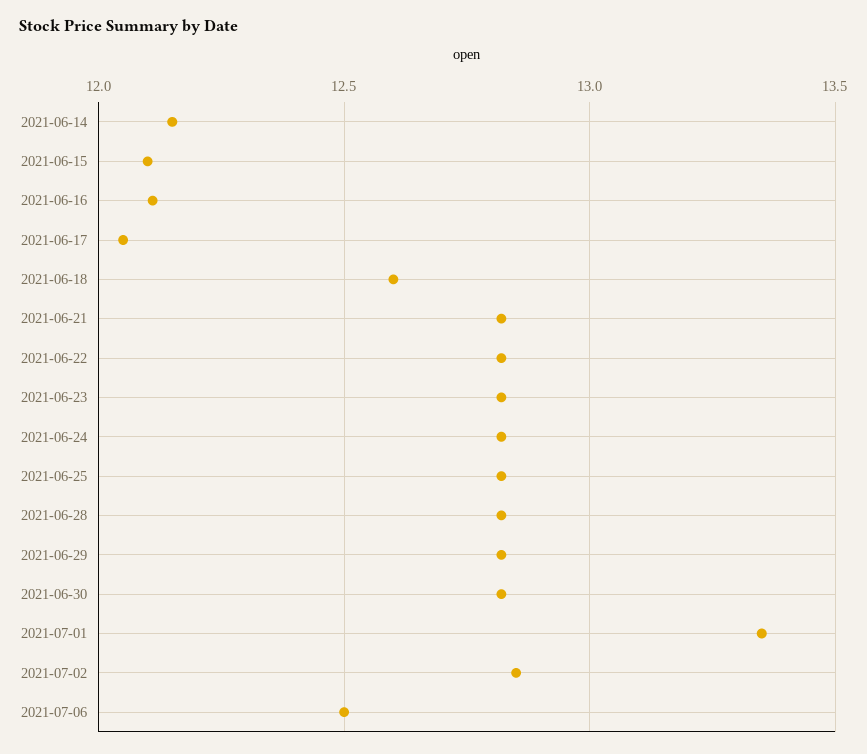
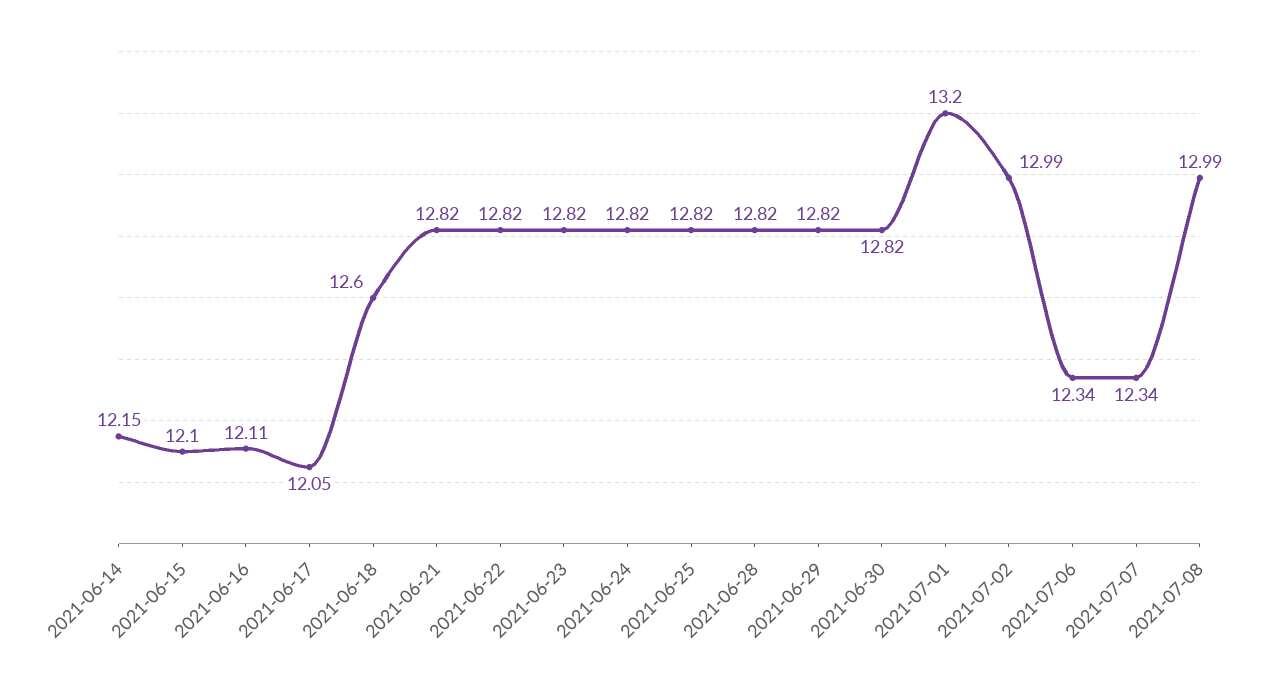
2021-07-01: 13.35 -> 13.2
2021-07-02: 12.85 -> 12.99
2021-07-06: 12.5 -> 12.34
2021-07-07: none -> 12.34
2021-07-08: none -> 12.99

